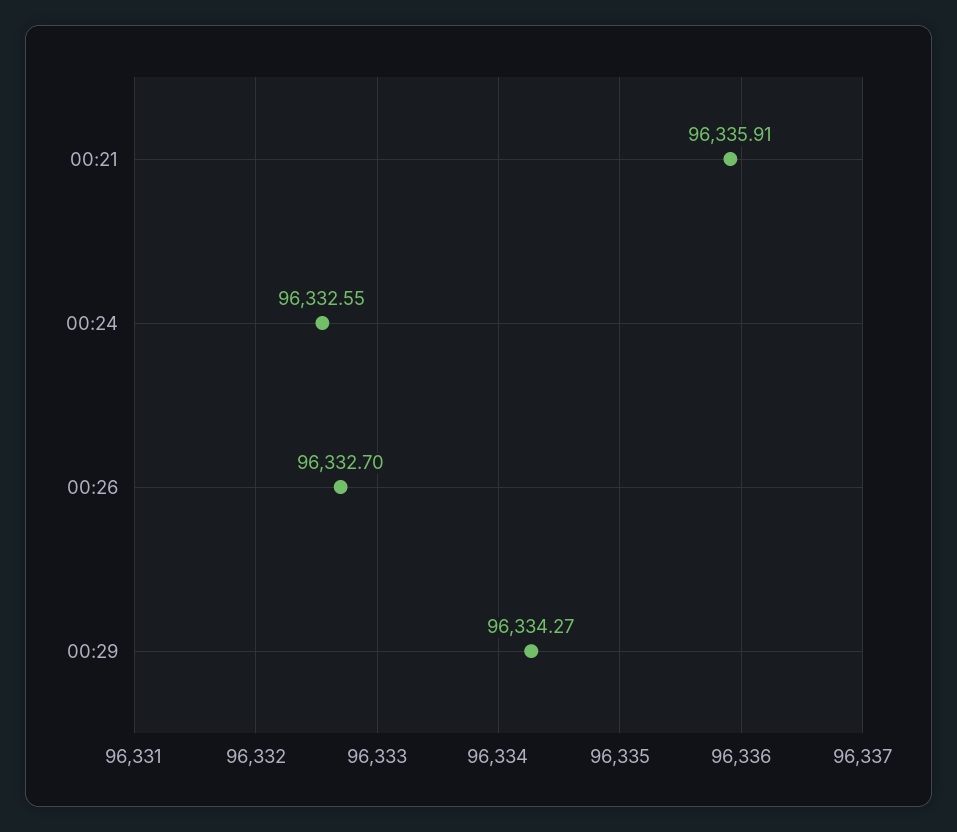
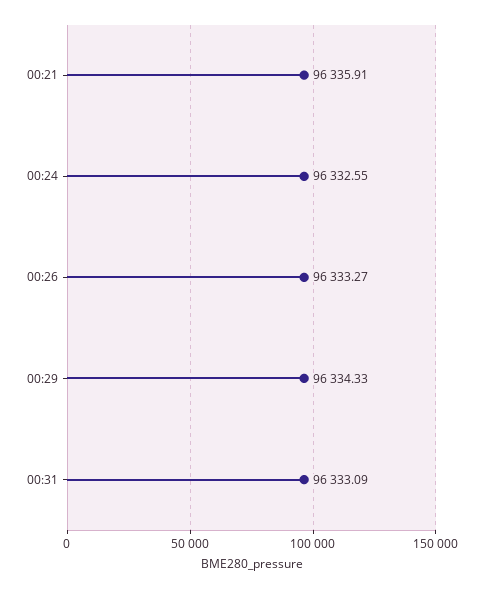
00:26: 96332.7 -> 96333.27
00:29: 96334.27 -> 96334.33
00:31: none -> 96333.09

